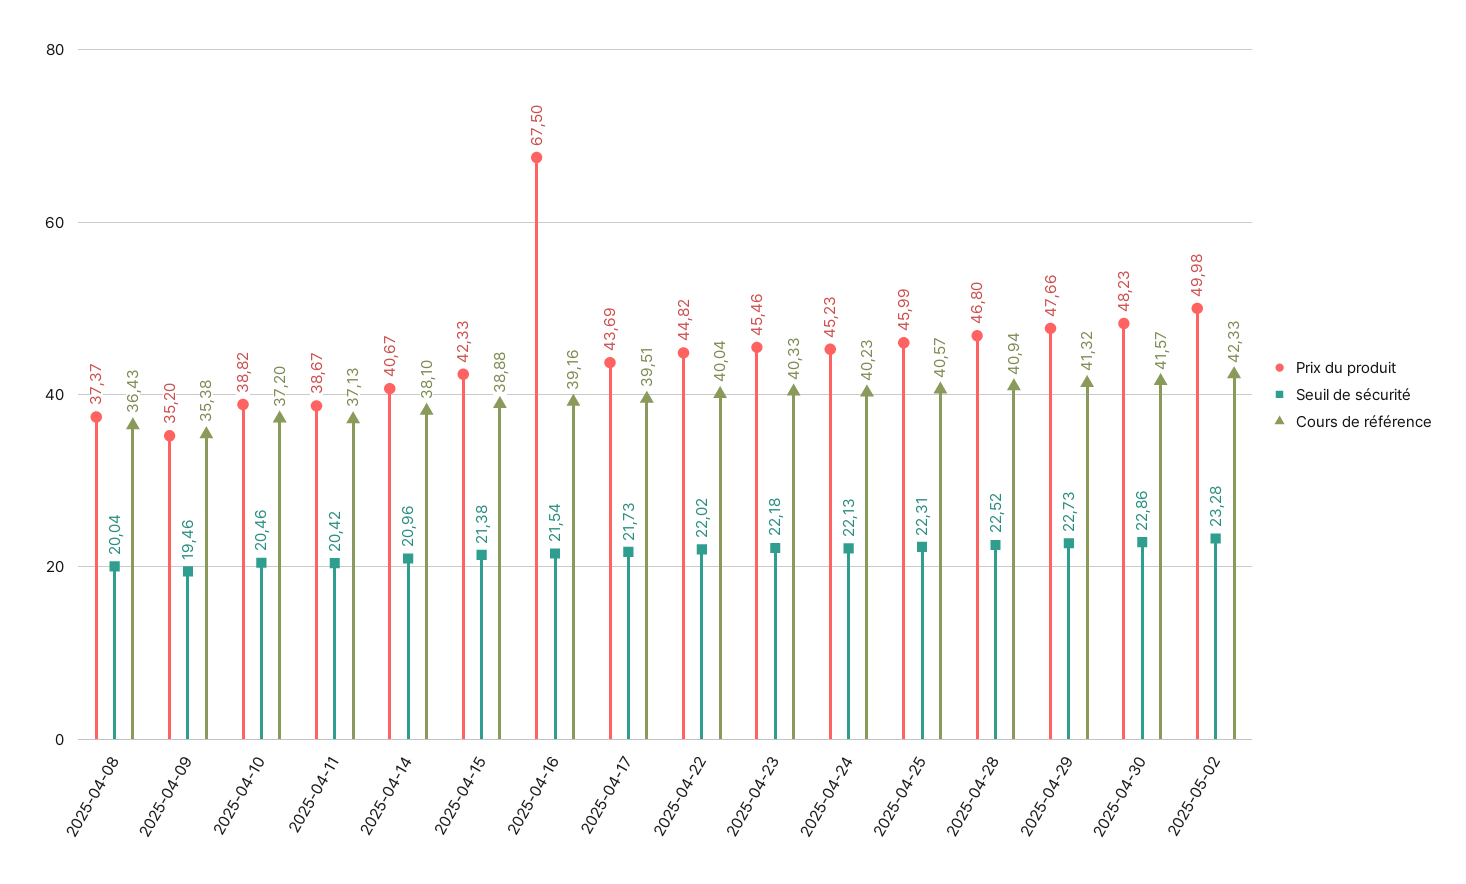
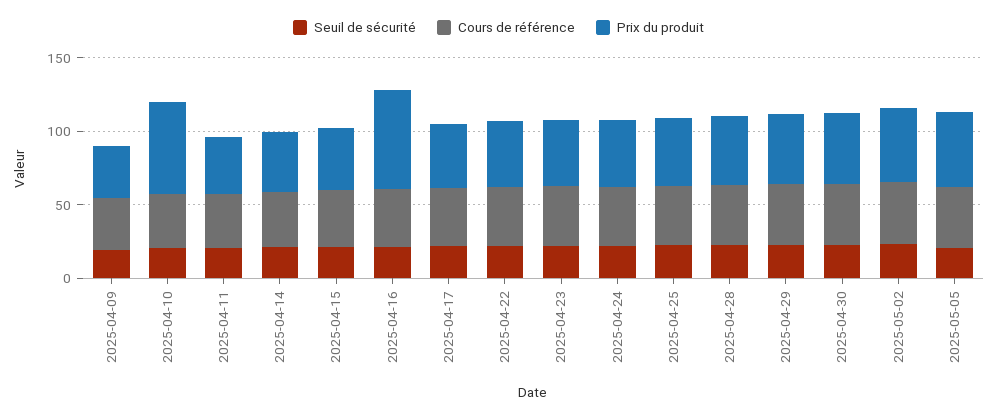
Prix du produit, 2025-04-08: 37.37 -> none
Seuil de sécurité, 2025-04-08: 20.04 -> none
Cours de référence, 2025-04-08: 36.43 -> none
Prix du produit, 2025-04-10: 38.82 -> 60
Seuil de sécurité, 2025-05-05: none -> 20
Cours de référence, 2025-05-05: none -> 40
Prix du produit, 2025-05-05: none -> 50

